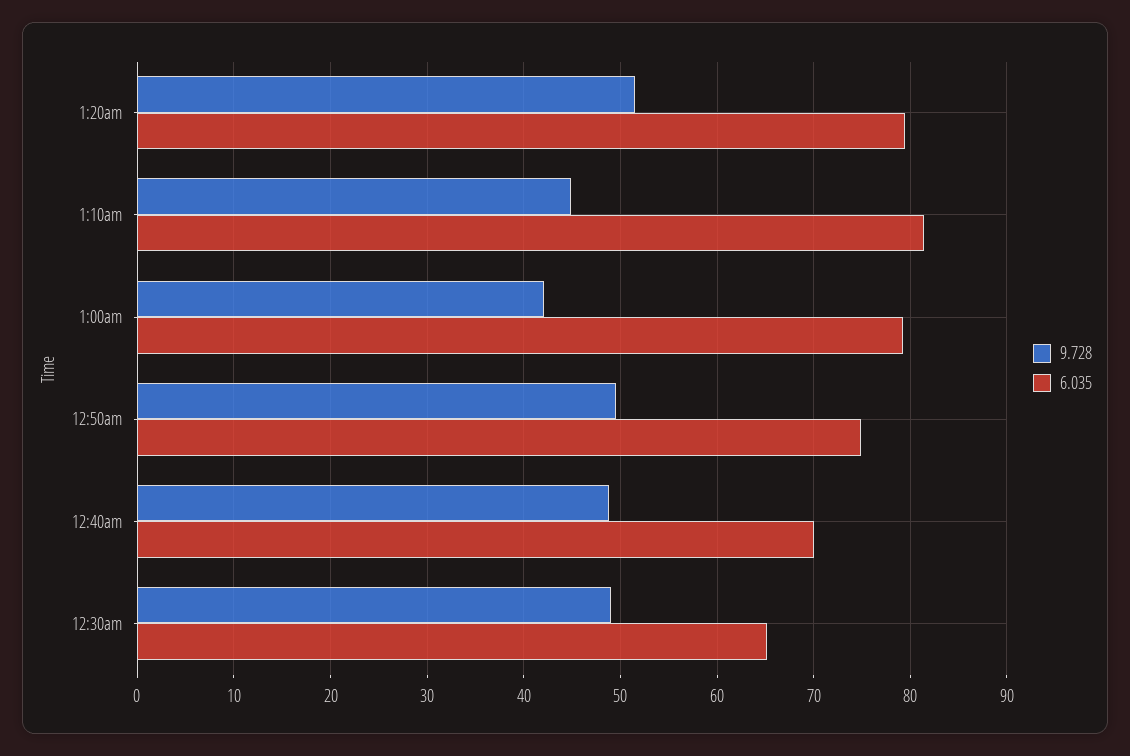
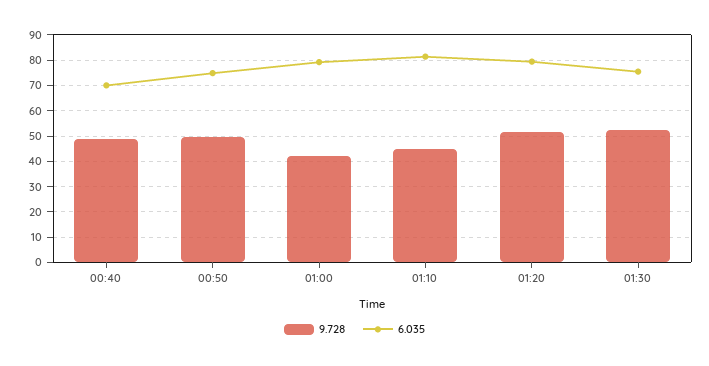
9.728, 12:30am: 49 -> none
6.035, 12:30am: 65 -> none
9.728, 01:30: none -> 52.5
6.035, 01:30: none -> 75

